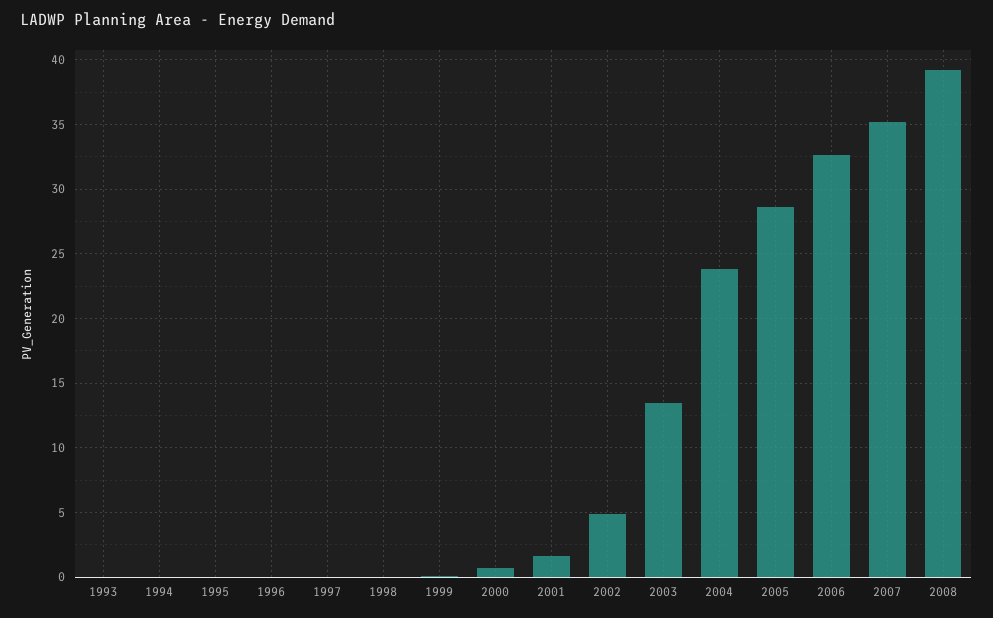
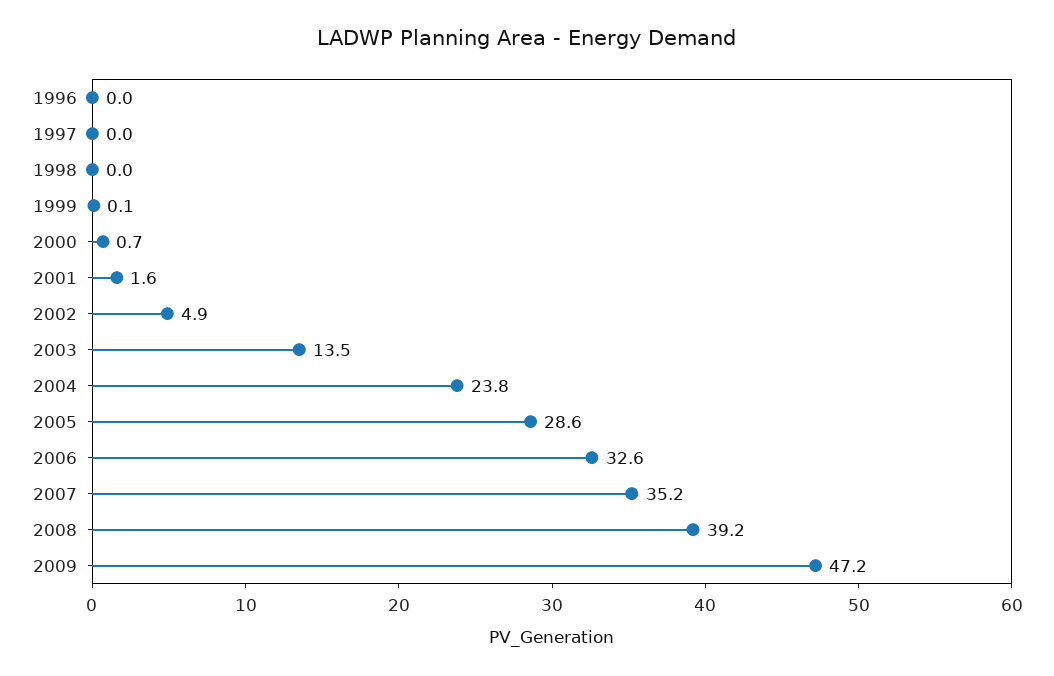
1993: 0 -> none
1994: 0 -> none
1995: 0 -> none
2009: none -> 47.2

